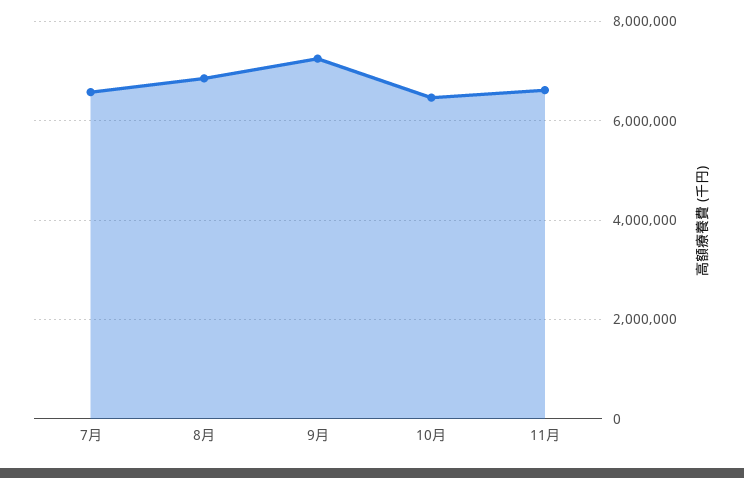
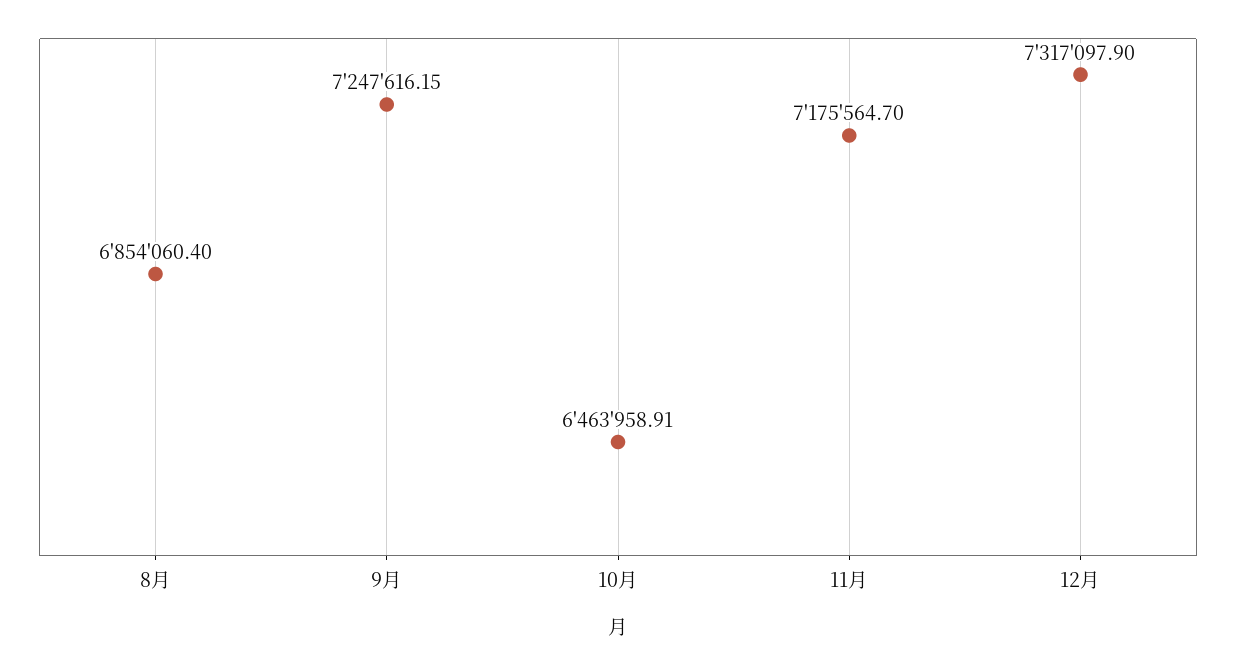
7月: 6600000 -> none
11月: 6600000 -> 7175564.7
12月: none -> 7317097.9

